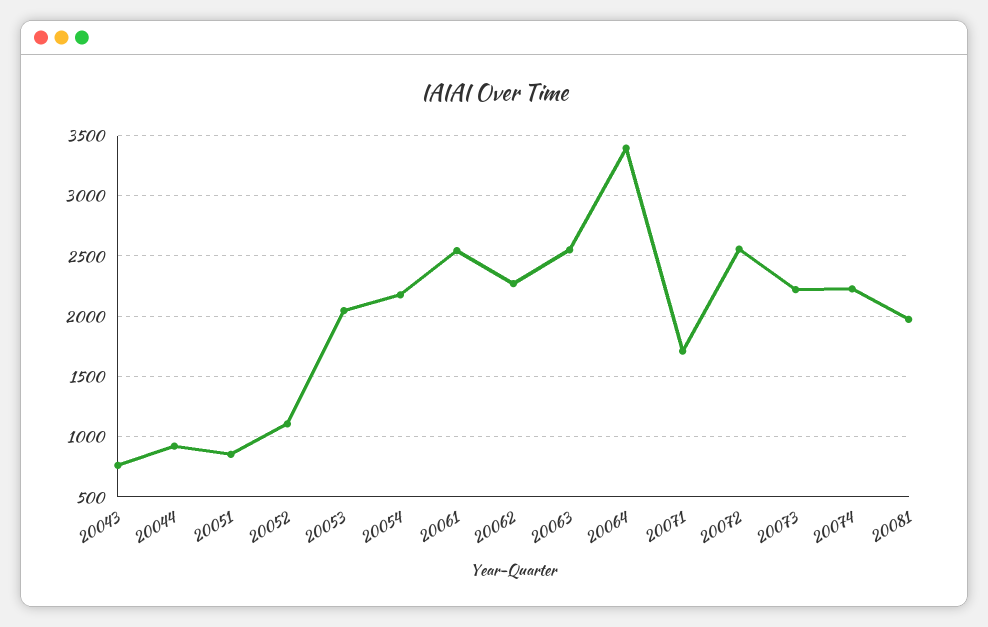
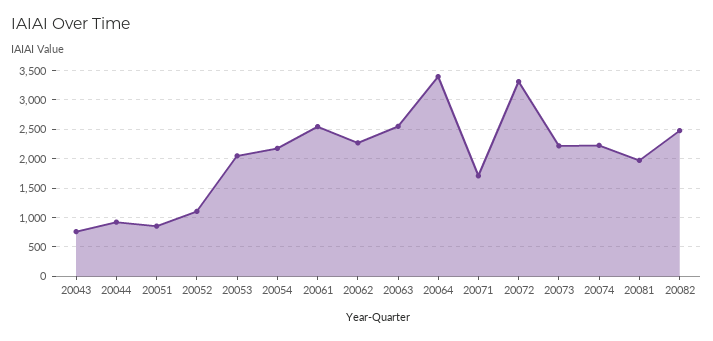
20072: 2550 -> 3250
20082: none -> 2500

